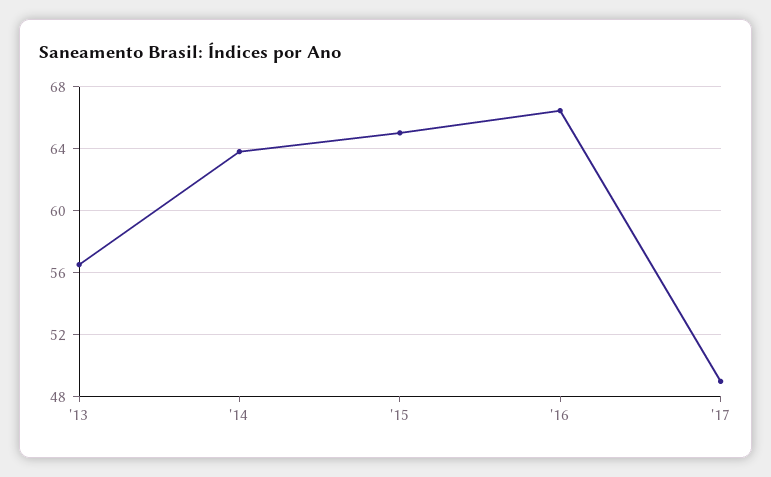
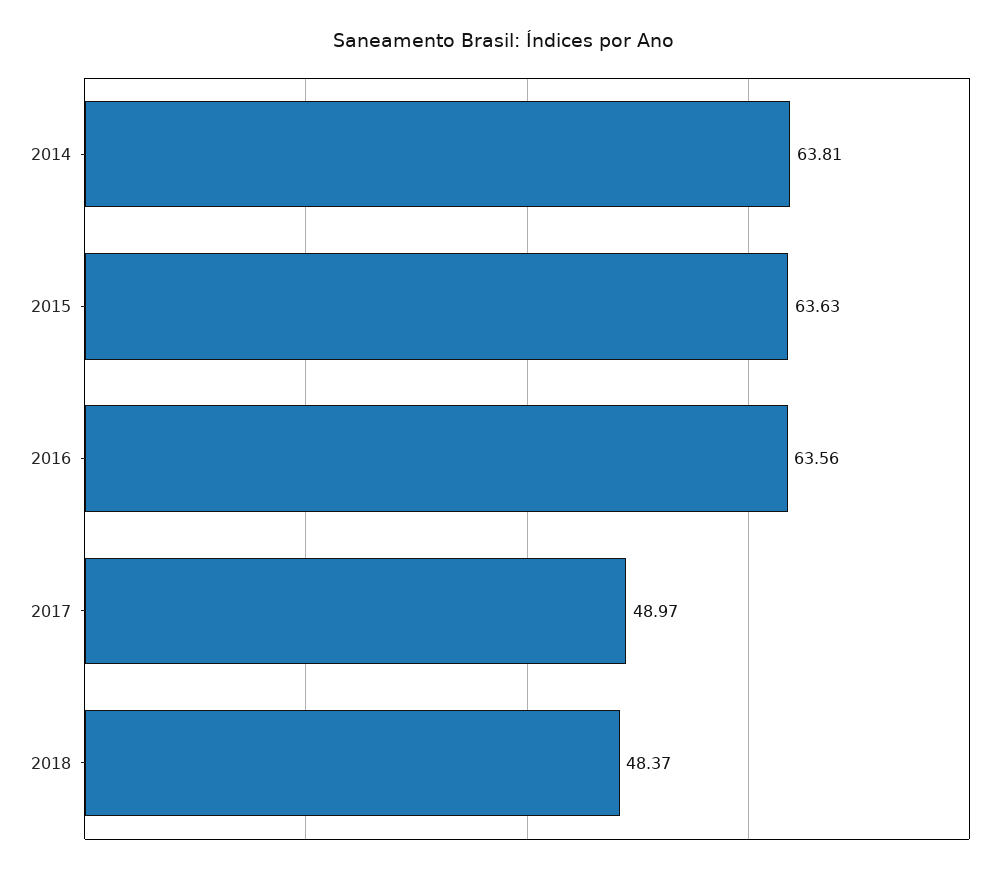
'13: 56.5 -> none
'15: 65 -> 63.63
'16: 66.5 -> 63.56
2018: none -> 48.37

